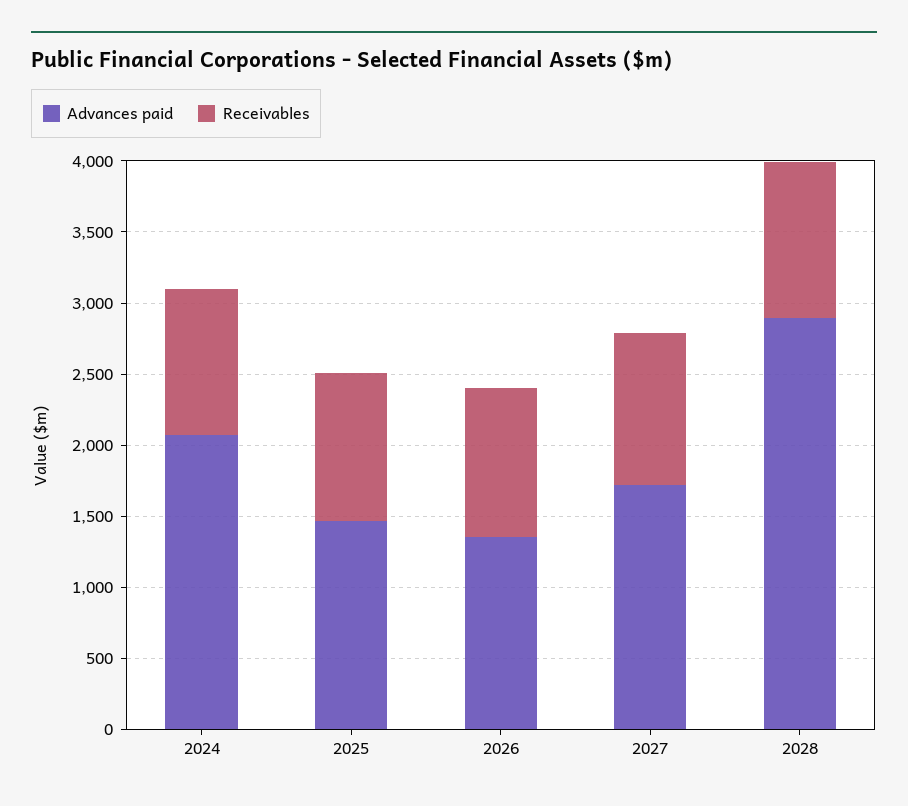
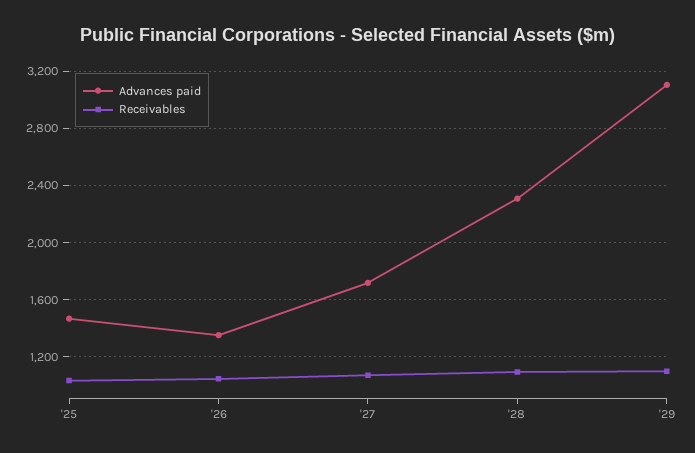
Advances paid, 2024: 2100 -> none
Receivables, 2024: 1000 -> none
Advances paid, 2028: 2900 -> 2300
Advances paid, '29: none -> 3100
Receivables, '29: none -> 1100

